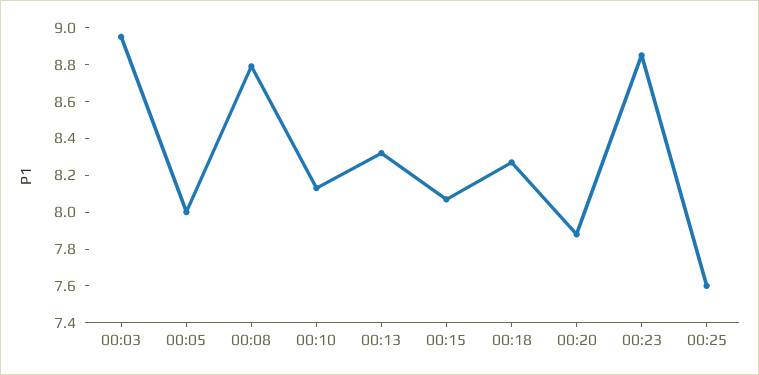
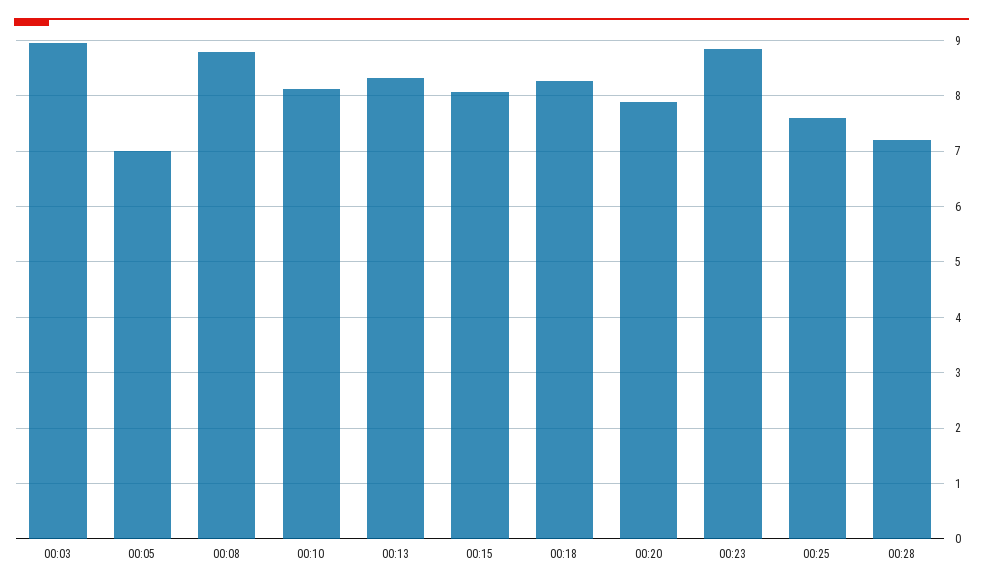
00:05: 8 -> 7
00:28: none -> 7.2

